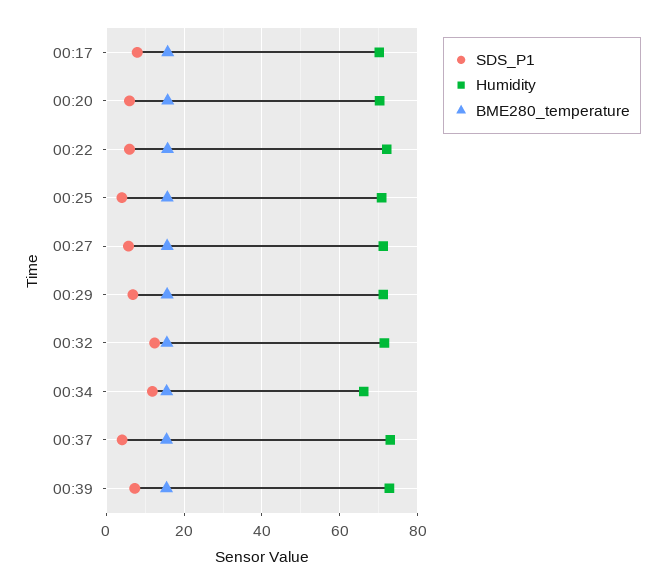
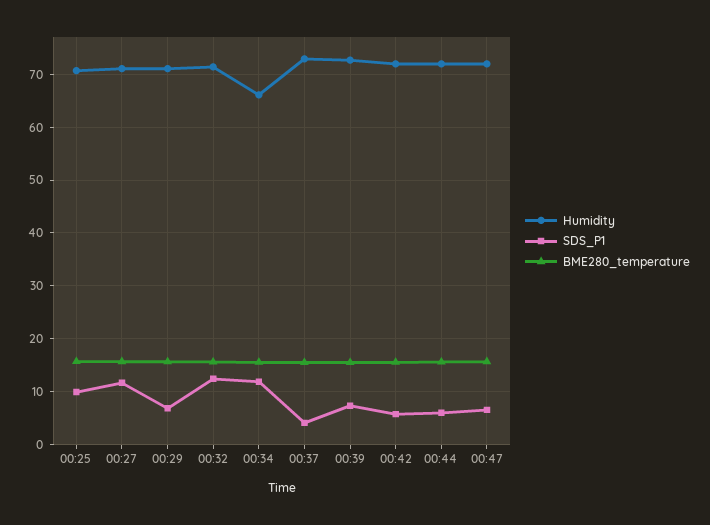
SDS_P1, 00:17: 8 -> none
Humidity, 00:17: 70 -> none
BME280_temperature, 00:17: 16 -> none
SDS_P1, 00:20: 6 -> none
Humidity, 00:20: 70 -> none
BME280_temperature, 00:20: 16 -> none
SDS_P1, 00:22: 6 -> none
Humidity, 00:22: 72 -> none
BME280_temperature, 00:22: 16 -> none
SDS_P1, 00:25: 4 -> 10
SDS_P1, 00:27: 6 -> 12
Humidity, 00:42: none -> 72
SDS_P1, 00:42: none -> 6
BME280_temperature, 00:42: none -> 16
Humidity, 00:44: none -> 72
SDS_P1, 00:44: none -> 6
BME280_temperature, 00:44: none -> 16
Humidity, 00:47: none -> 72
SDS_P1, 00:47: none -> 6
BME280_temperature, 00:47: none -> 16

